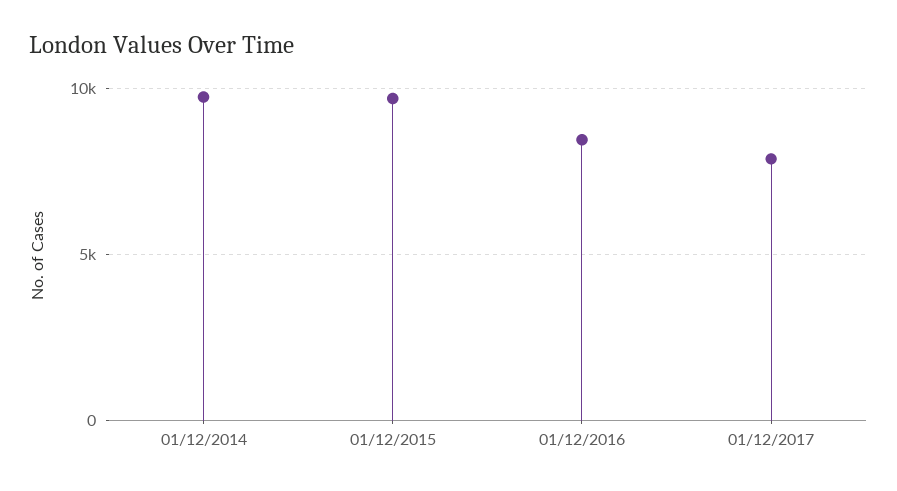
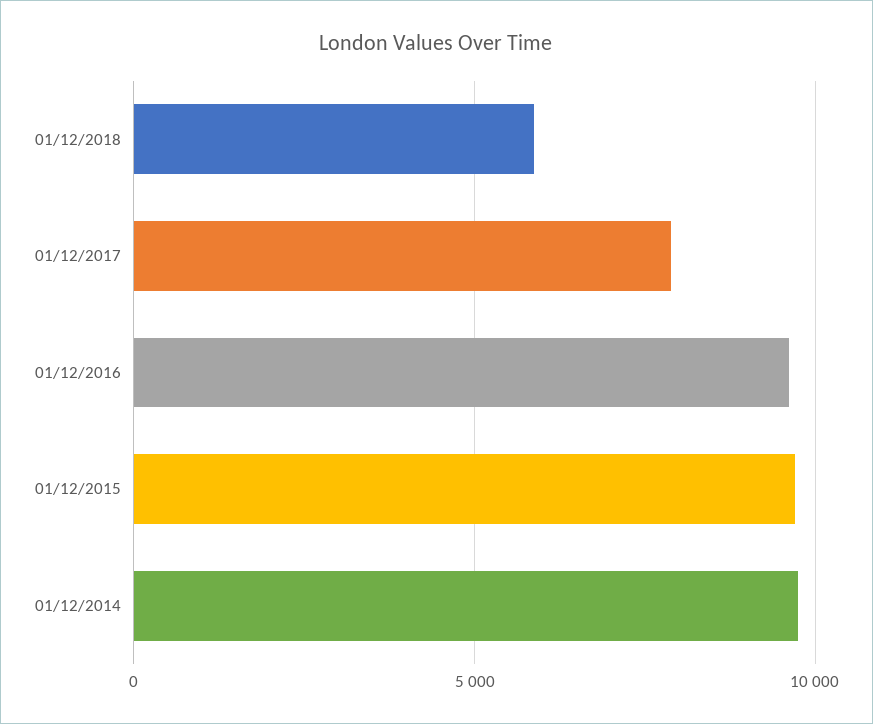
01/12/2016: 8500 -> 9500
01/12/2018: none -> 6000

